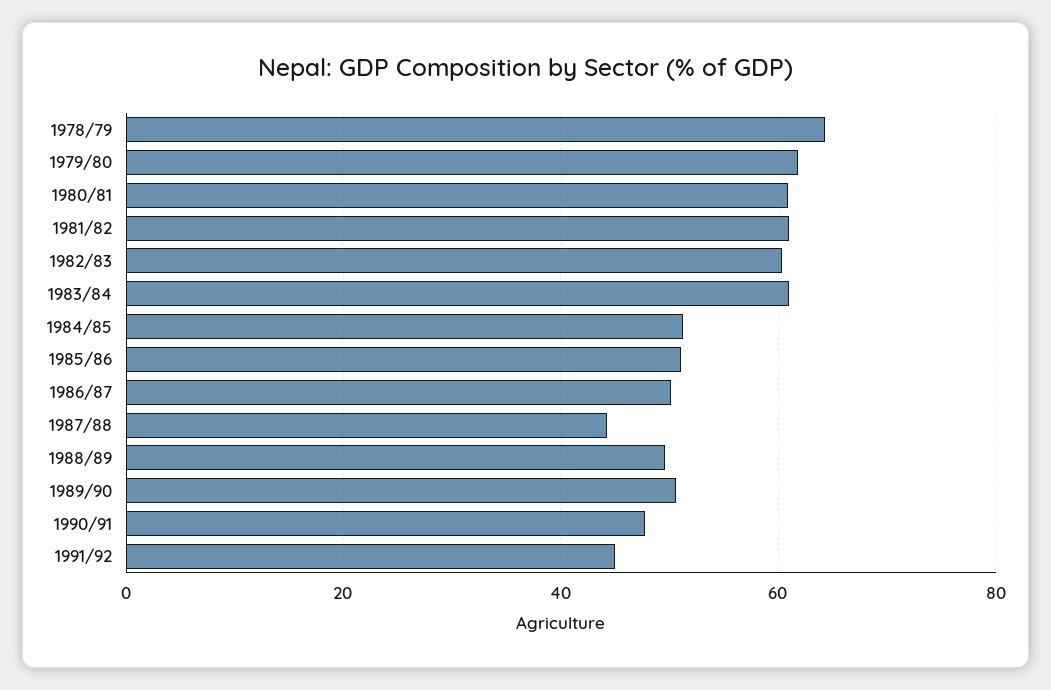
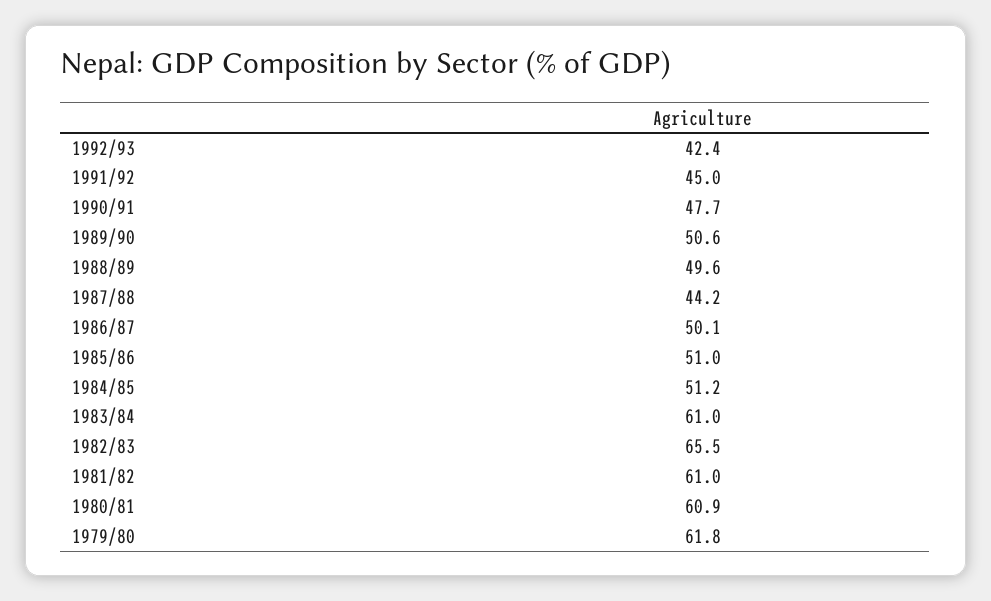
1978/79: 64 -> none
1982/83: 60 -> 65.5
1992/93: none -> 42.4

